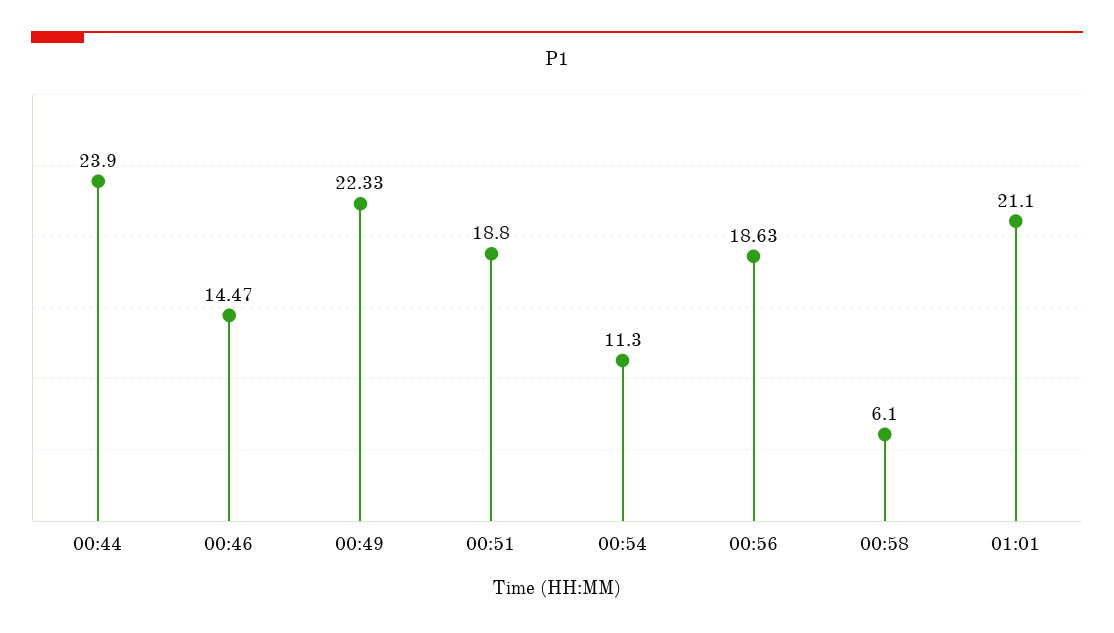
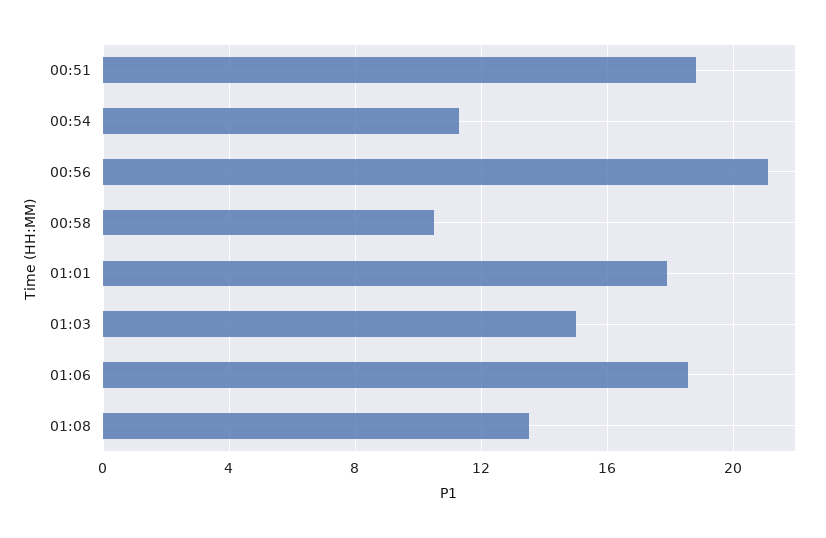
00:44: 23.9 -> none
00:46: 14.47 -> none
00:49: 22.33 -> none
00:56: 18.63 -> 21
00:58: 6.1 -> 10.5
01:01: 21.1 -> 18
01:03: none -> 15
01:06: none -> 18.5
01:08: none -> 13.5

